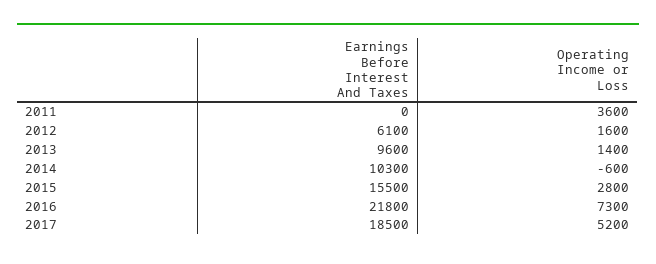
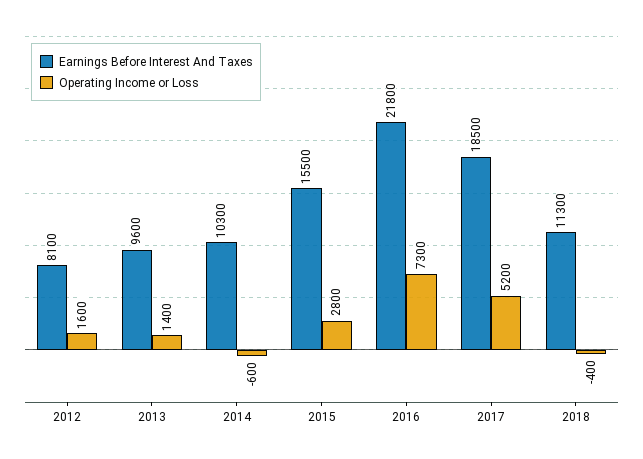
Earnings Before Interest And Taxes, 2011: 0 -> none
Operating Income or Loss, 2011: 3600 -> none
Earnings Before Interest And Taxes, 2012: 6100 -> 8100
Earnings Before Interest And Taxes, 2018: none -> 11300
Operating Income or Loss, 2018: none -> -400

